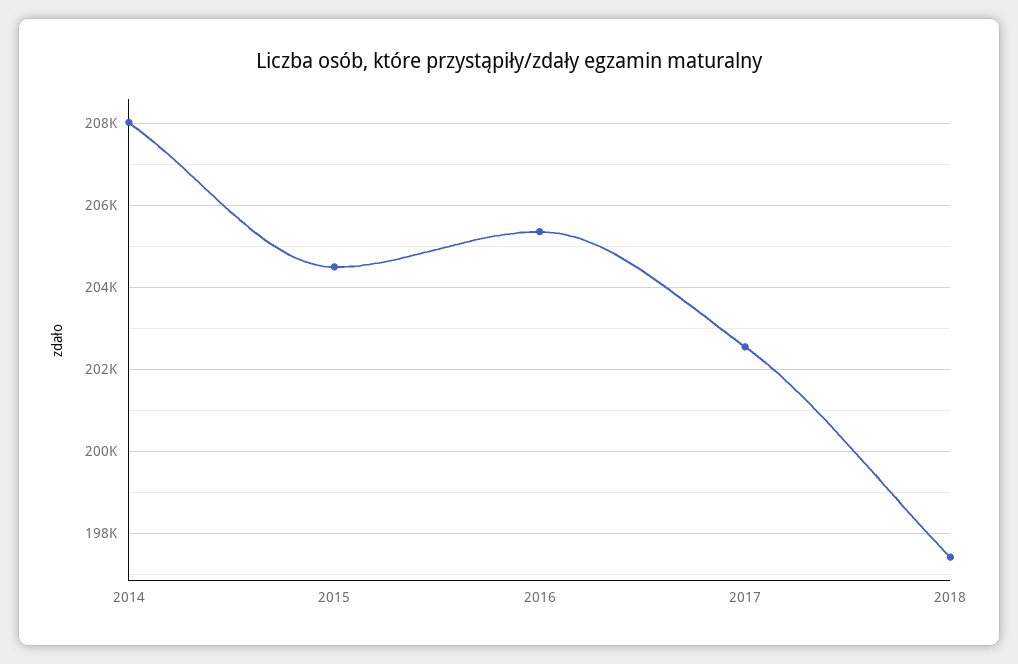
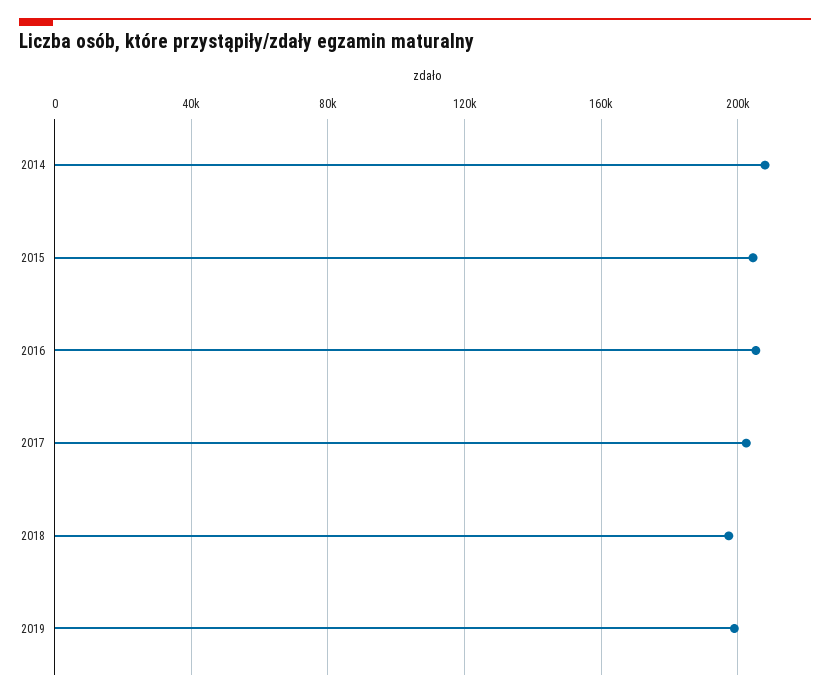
2019: none -> 200000

